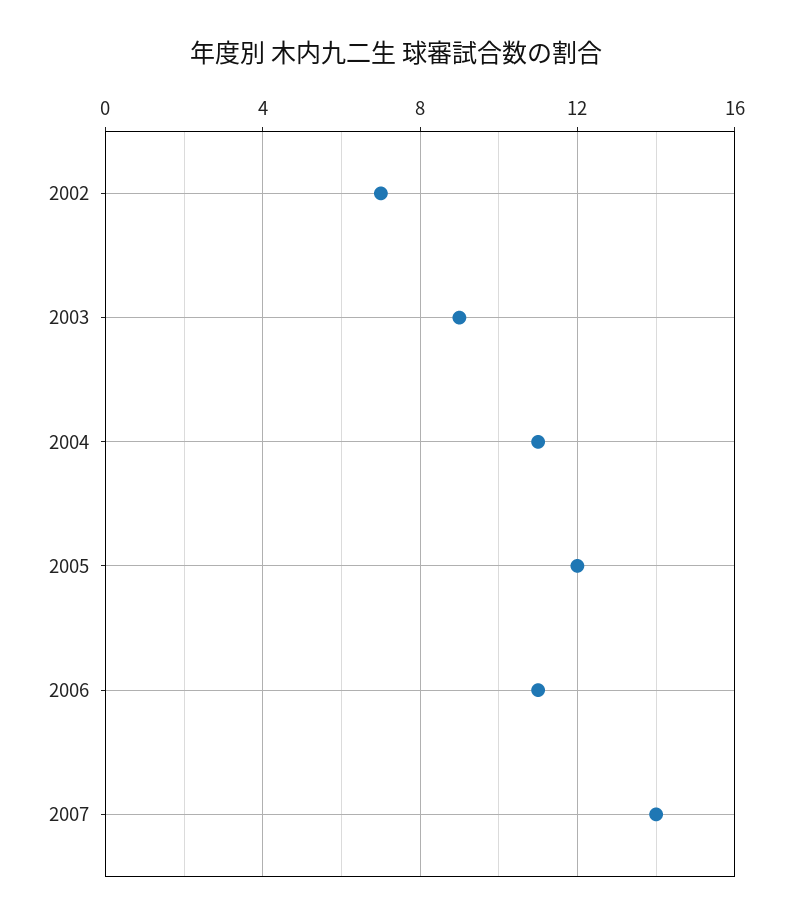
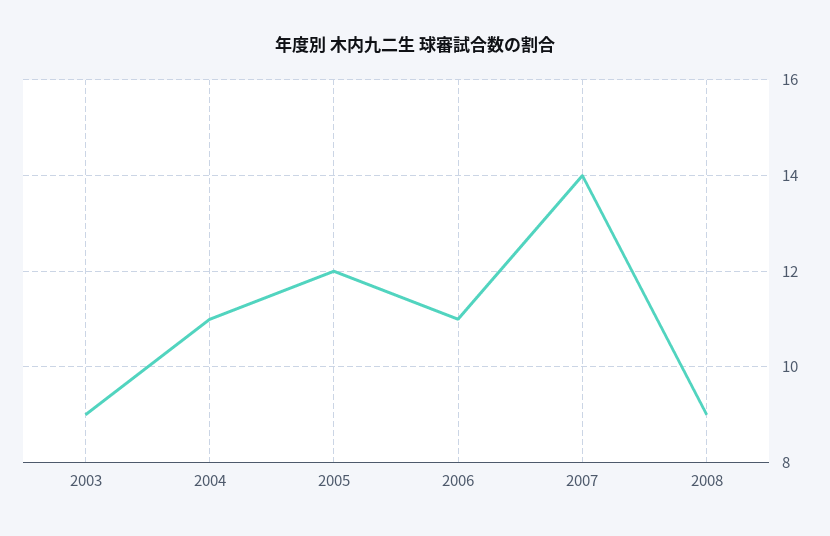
2002: 7 -> none
2008: none -> 9

